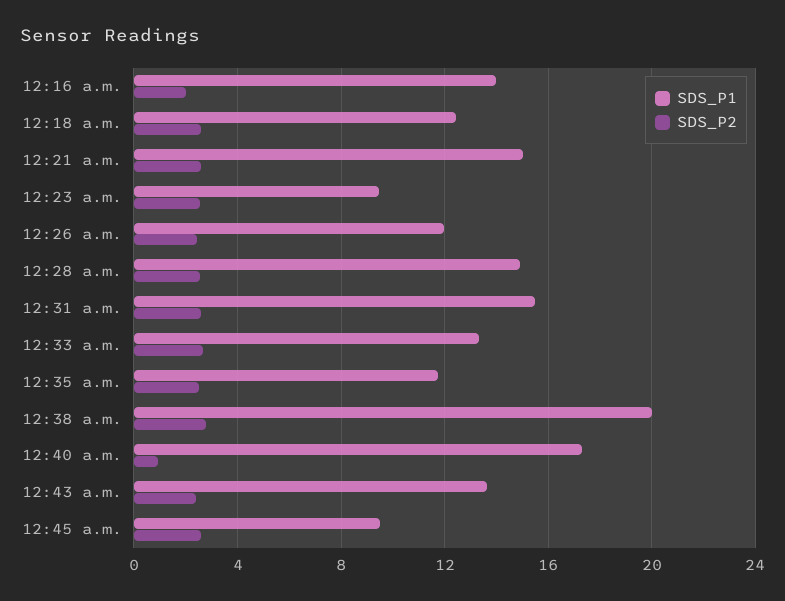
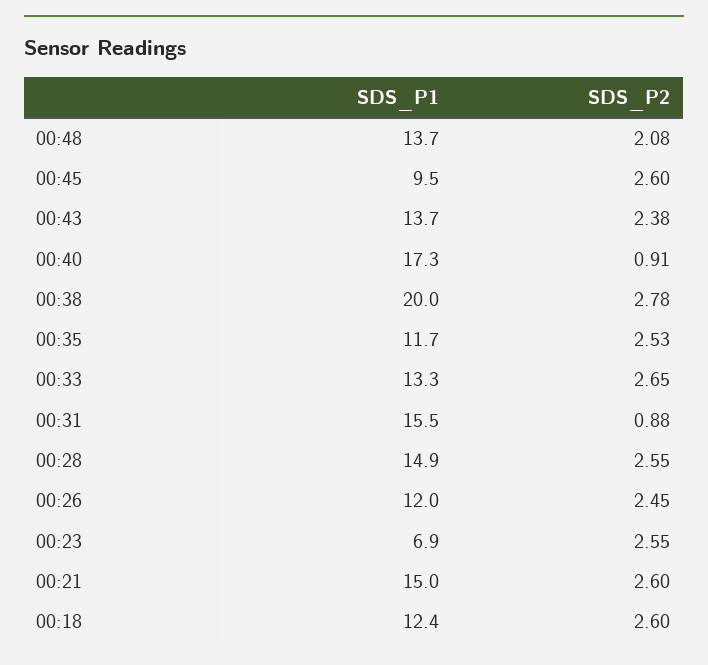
SDS_P1, 12:16 a.m.: 14 -> none
SDS_P2, 12:16 a.m.: 2 -> none
SDS_P1, 12:23 a.m.: 9.5 -> 6.9
SDS_P2, 12:31 a.m.: 2.5 -> 0.88
SDS_P1, 00:48: none -> 13.7
SDS_P2, 00:48: none -> 2.08

